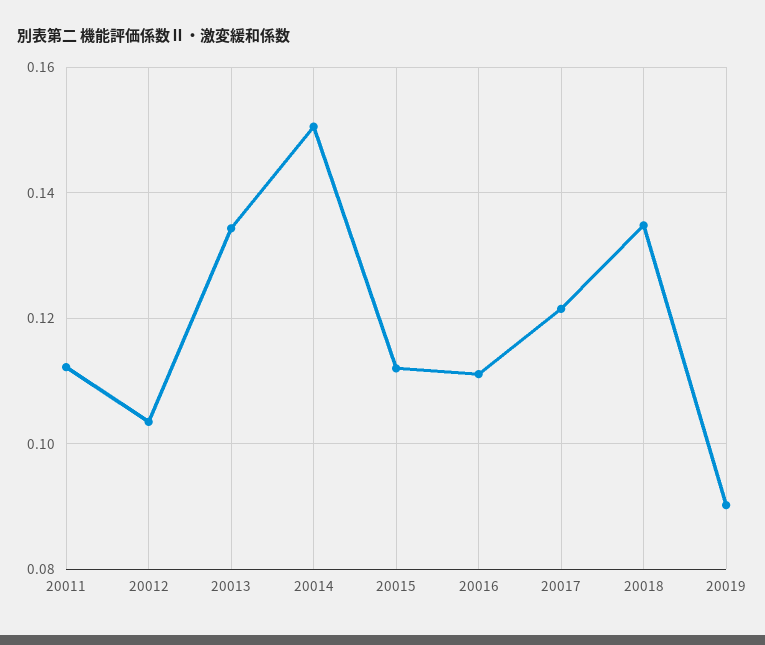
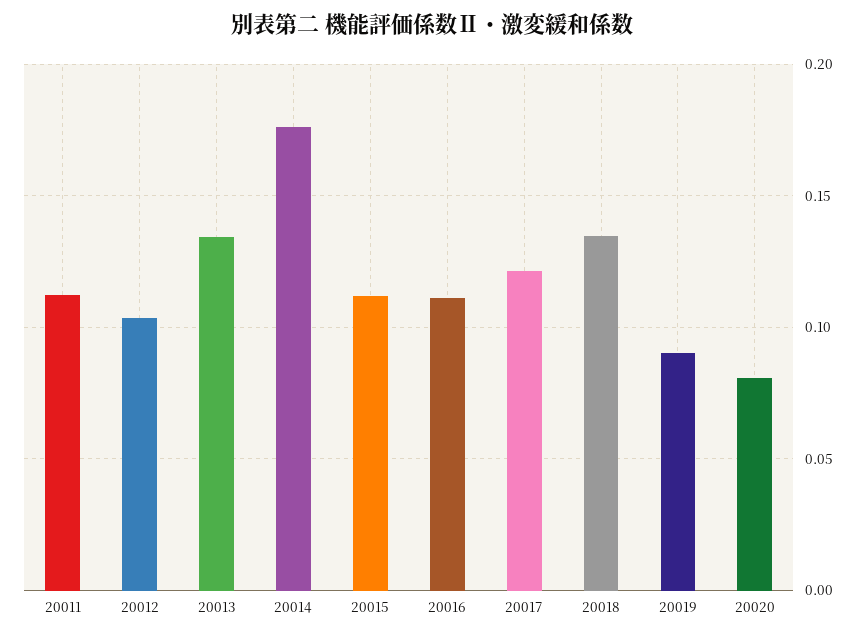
20014: 0.15 -> 0.175
20020: none -> 0.08

